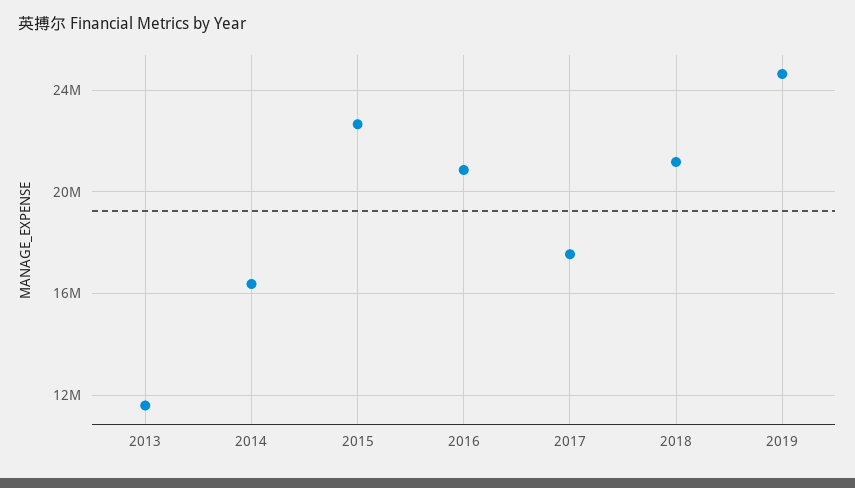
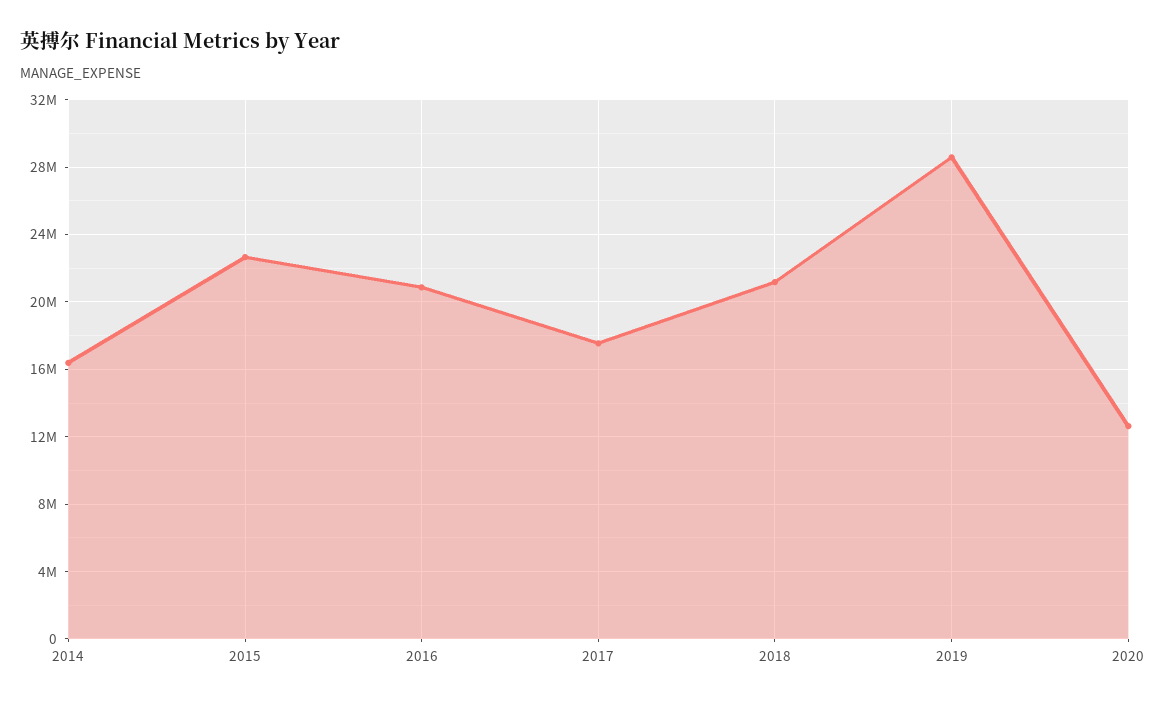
2013: 11500000 -> none
2019: 24500000 -> 28500000
2020: none -> 12500000

